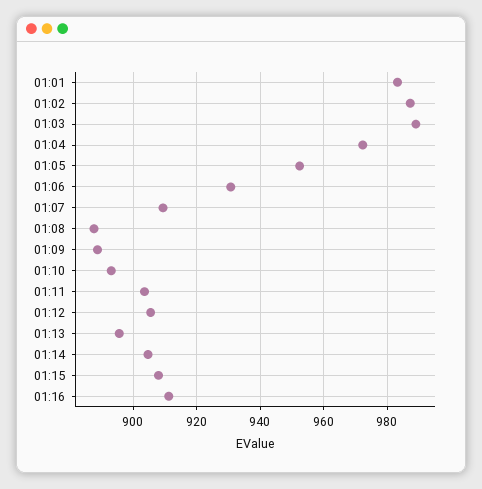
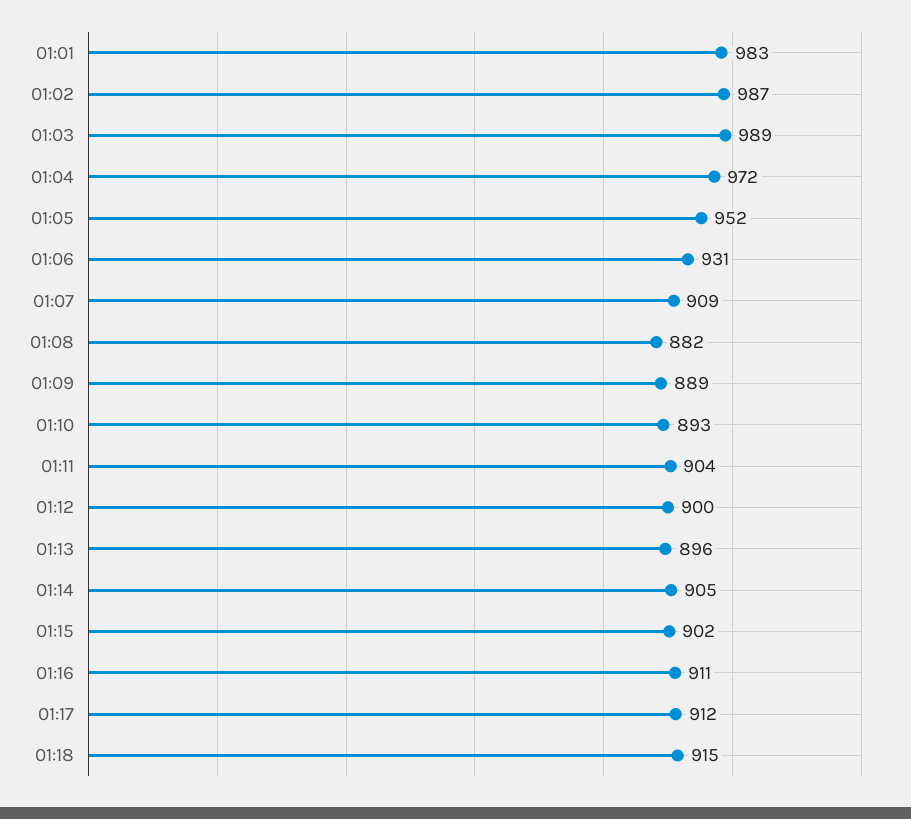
01:08: 888 -> 882
01:12: 906 -> 900
01:15: 908 -> 902
01:17: none -> 912
01:18: none -> 915

